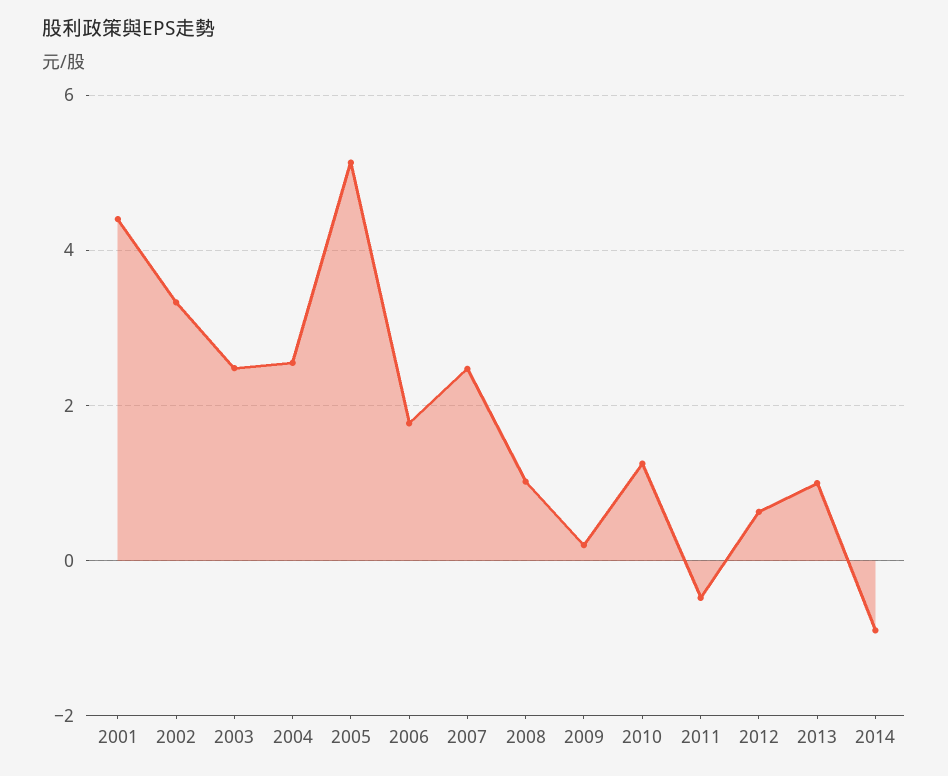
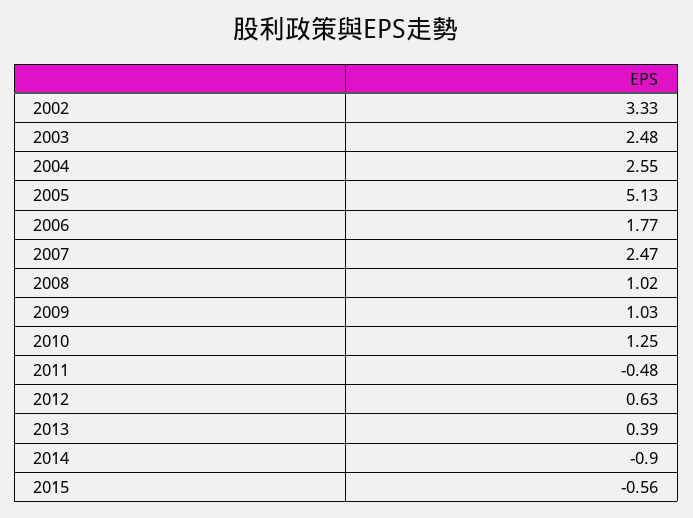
2001: 4.4 -> none
2009: 0.2 -> 1.03
2013: 1 -> 0.39
2015: none -> -0.56

